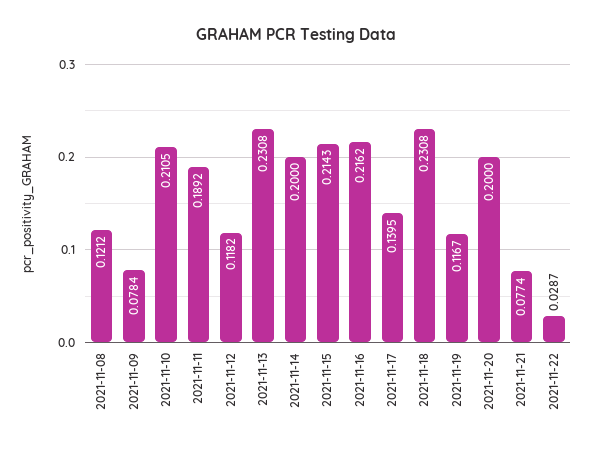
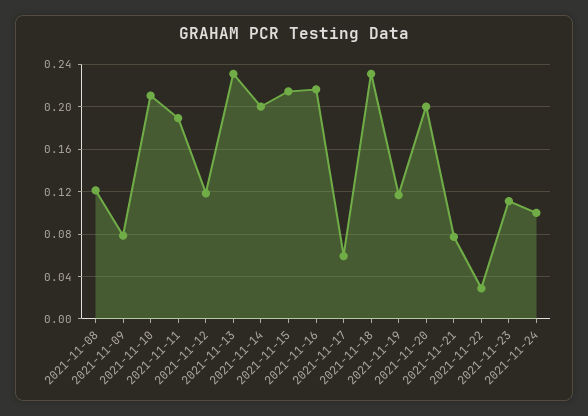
2021-11-17: 0.1395 -> 0.06
2021-11-23: none -> 0.11
2021-11-24: none -> 0.1

